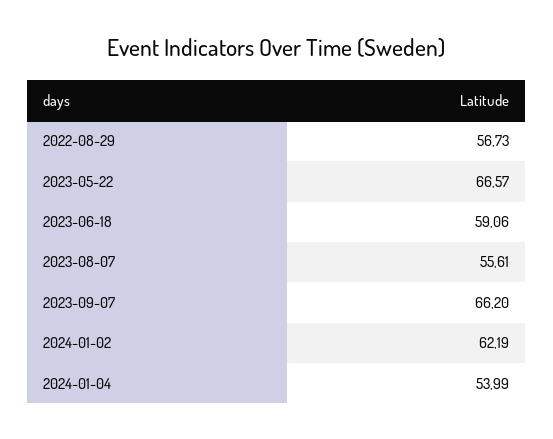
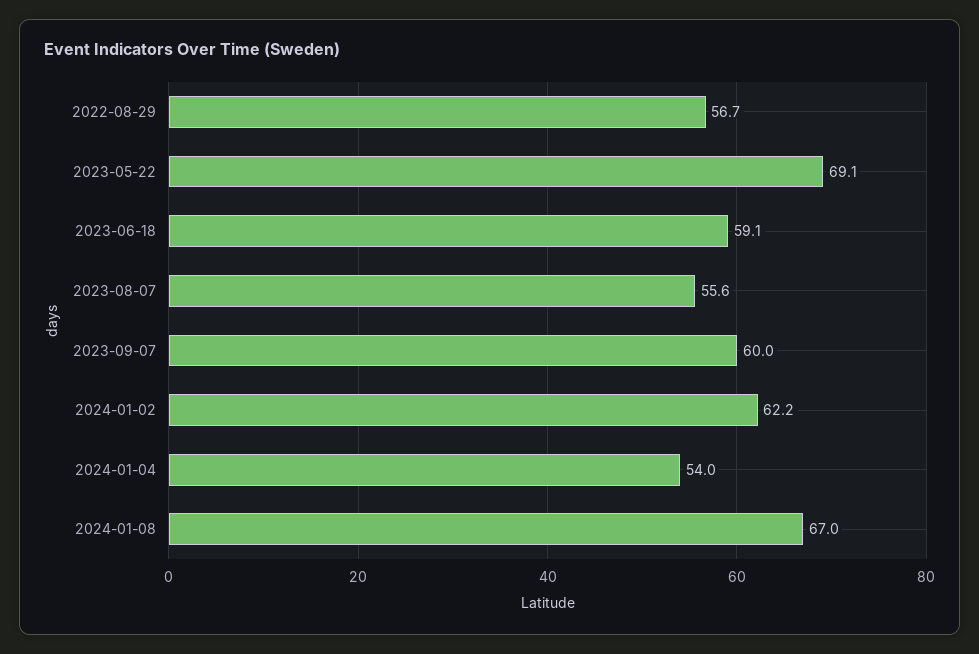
2023-05-22: 66.57 -> 69.1
2023-09-07: 66.2 -> 60
2024-01-08: none -> 67

